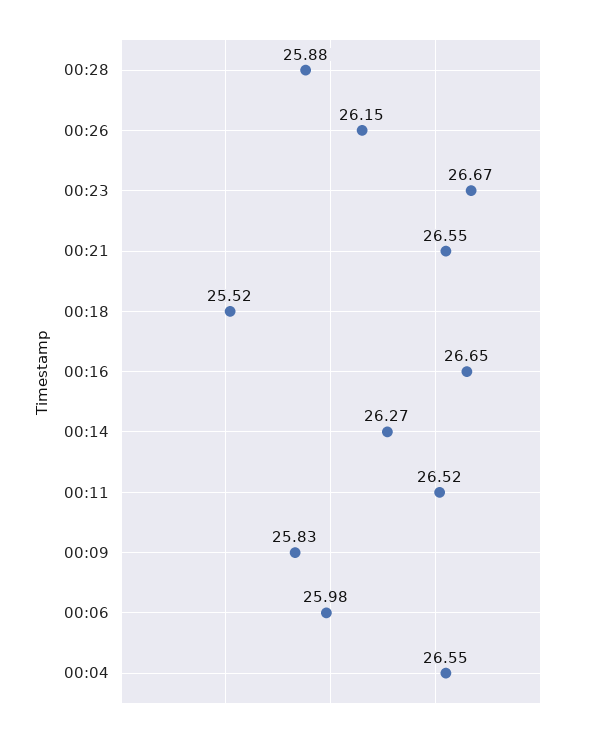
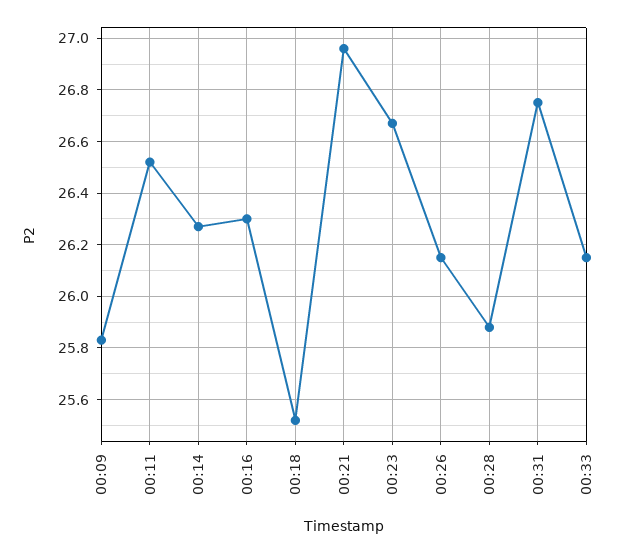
00:21: 26.55 -> 26.95
00:16: 26.65 -> 26.3
00:06: 25.98 -> none
00:04: 26.55 -> none
00:31: none -> 26.75
00:33: none -> 26.15

